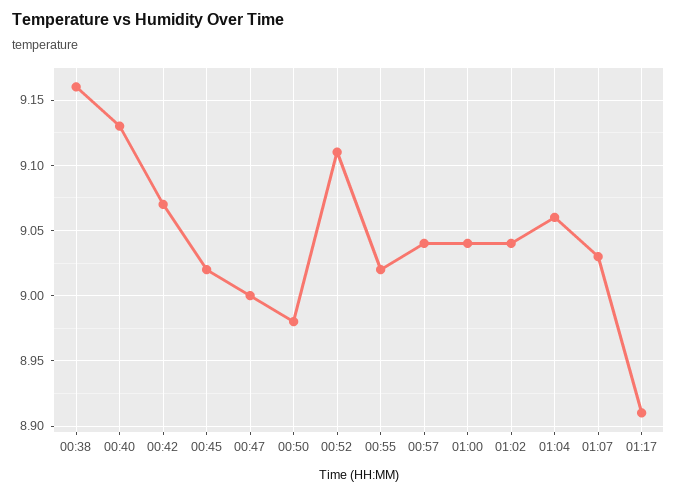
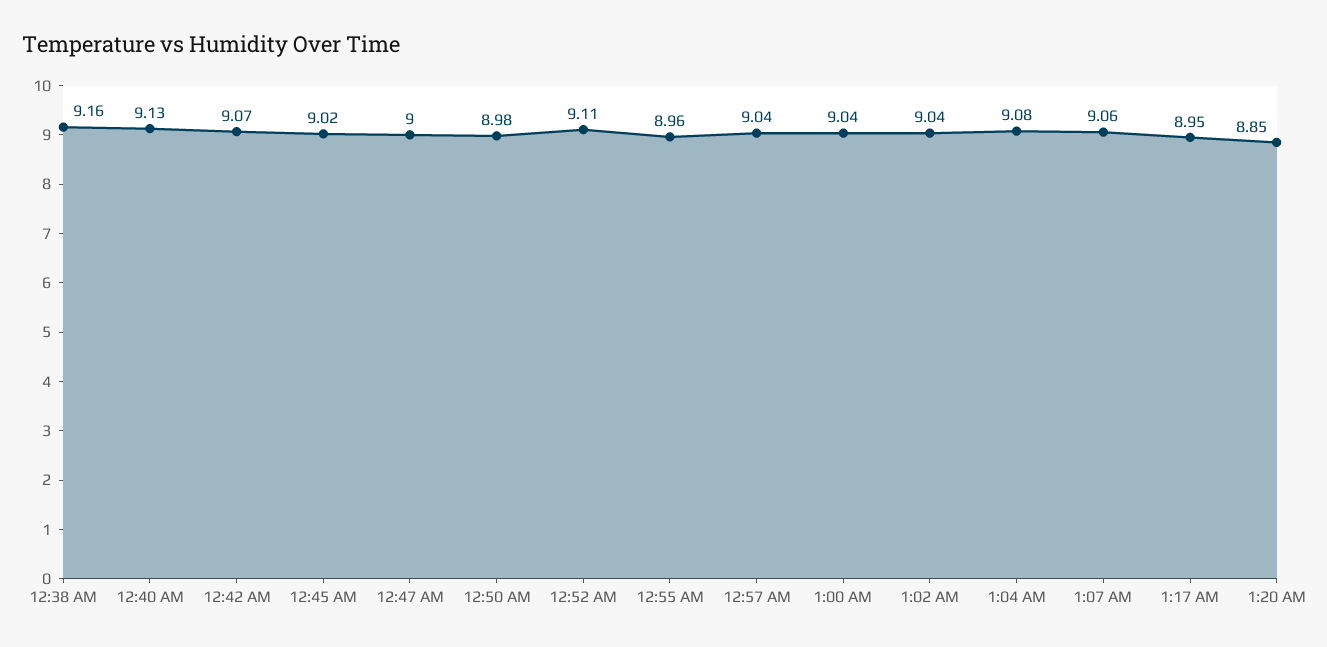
00:55: 9.02 -> 8.96
01:04: 9.06 -> 9.08
01:07: 9.03 -> 9.06
01:17: 8.91 -> 8.95
1:20 AM: none -> 8.85

